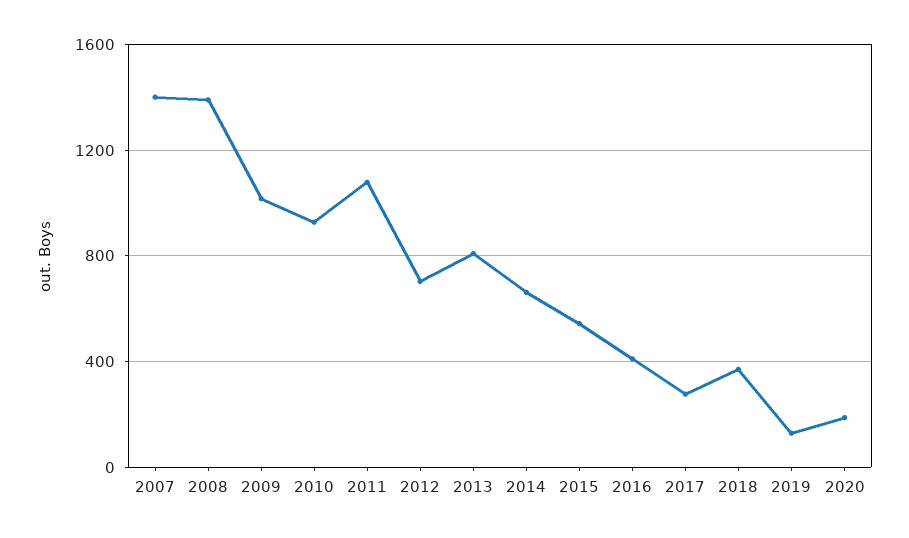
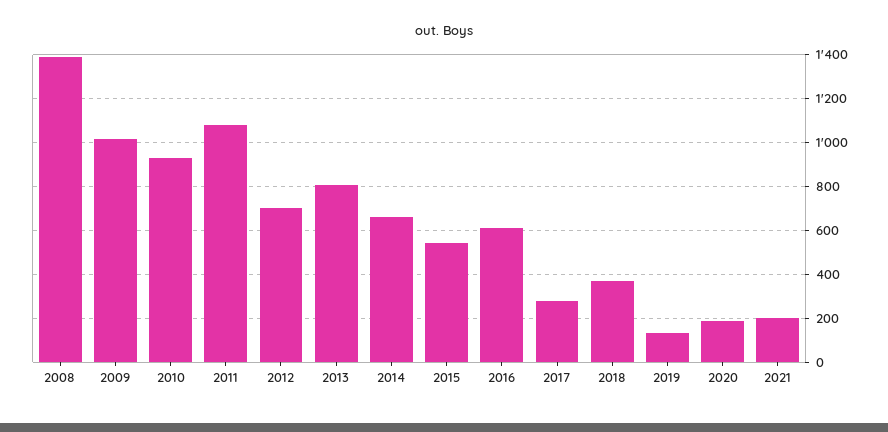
2007: 1400 -> none
2016: 400 -> 600
2021: none -> 200

